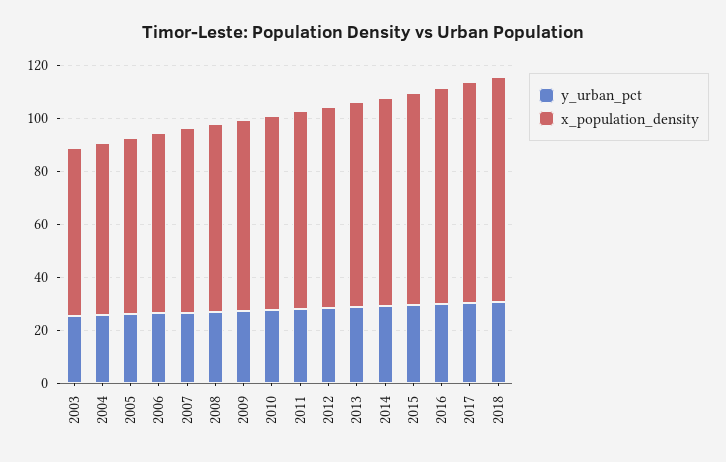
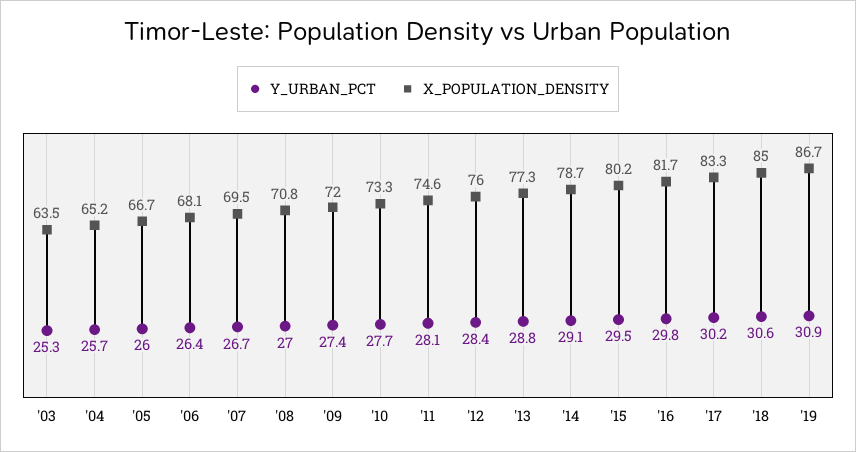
y_urban_pct, '19: none -> 30.9
x_population_density, '19: none -> 86.7

